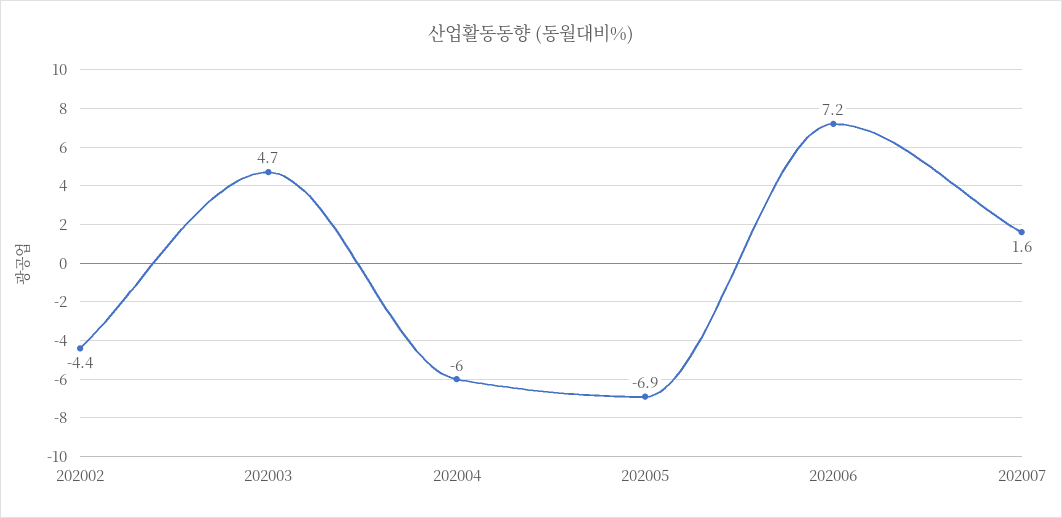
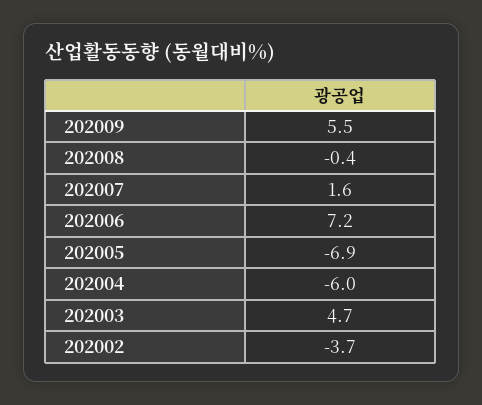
202002: -4.4 -> -3.7
202009: none -> 5.5
202008: none -> -0.4

